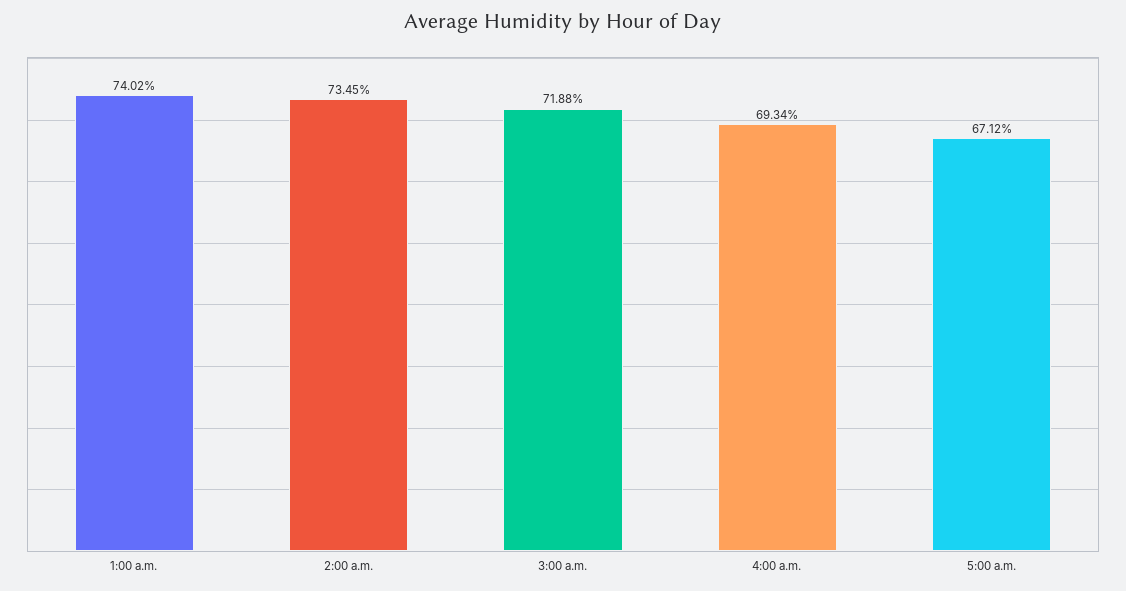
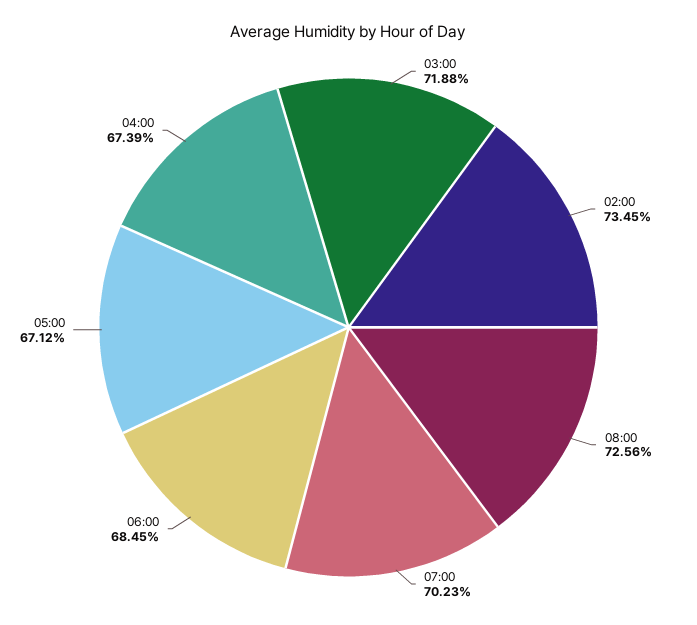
1:00 a.m.: 74.02 -> none
4:00 a.m.: 69.34 -> 67.39
08:00: none -> 72.56
07:00: none -> 70.23
06:00: none -> 68.45

